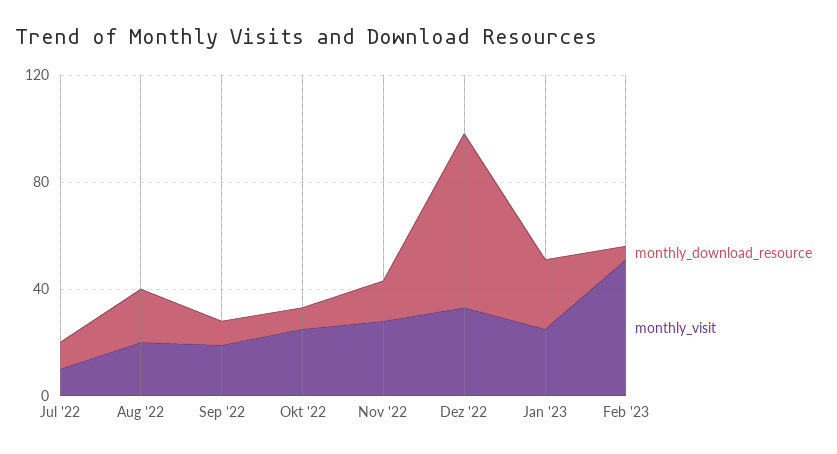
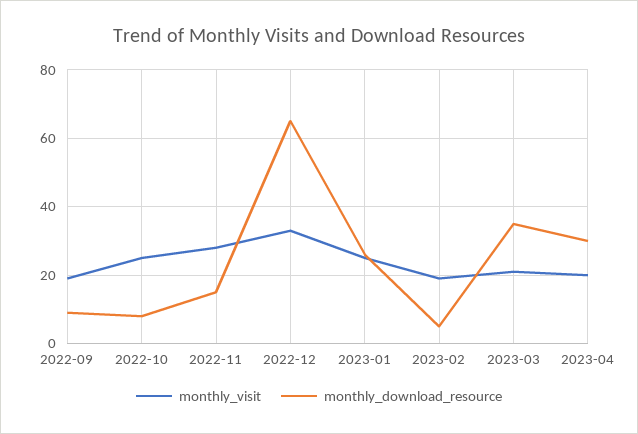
monthly_download_resource, Jul '22: 10 -> none
monthly_visit, Jul '22: 10 -> none
monthly_download_resource, Aug '22: 20 -> none
monthly_visit, Aug '22: 20 -> none
monthly_visit, Feb '23: 50 -> 20
monthly_visit, 2023-03: none -> 20
monthly_download_resource, 2023-03: none -> 35
monthly_visit, 2023-04: none -> 20
monthly_download_resource, 2023-04: none -> 30

